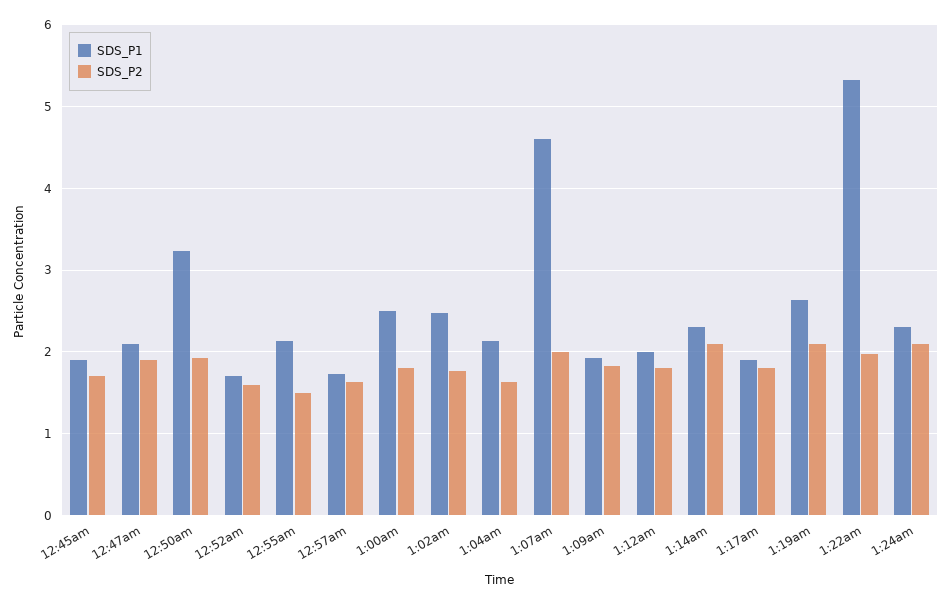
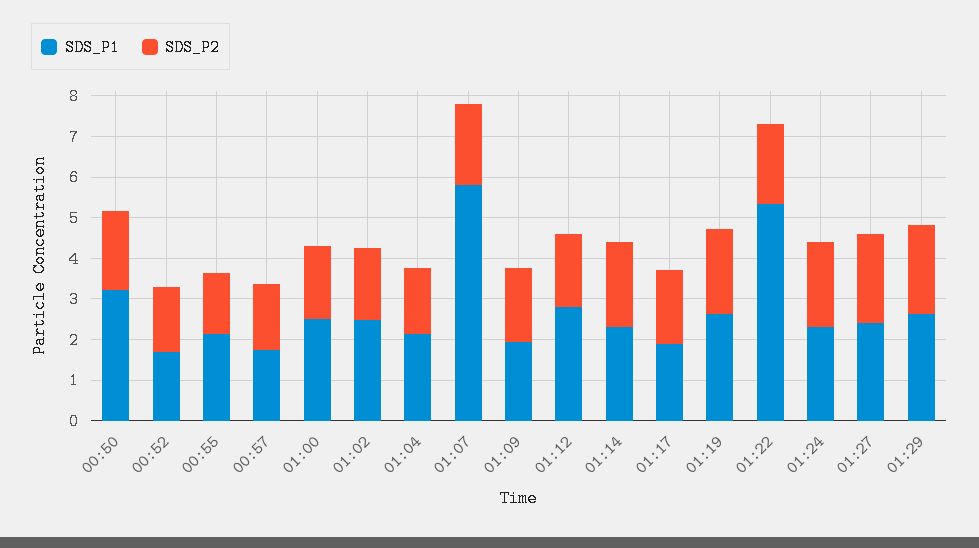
SDS_P1, 12:45am: 1.9 -> none
SDS_P2, 12:45am: 1.7 -> none
SDS_P1, 12:47am: 2.1 -> none
SDS_P2, 12:47am: 1.9 -> none
SDS_P1, 1:07am: 4.6 -> 5.8
SDS_P1, 1:12am: 2 -> 2.8
SDS_P1, 01:27: none -> 2.4
SDS_P2, 01:27: none -> 2.2
SDS_P1, 01:29: none -> 2.6
SDS_P2, 01:29: none -> 2.2

